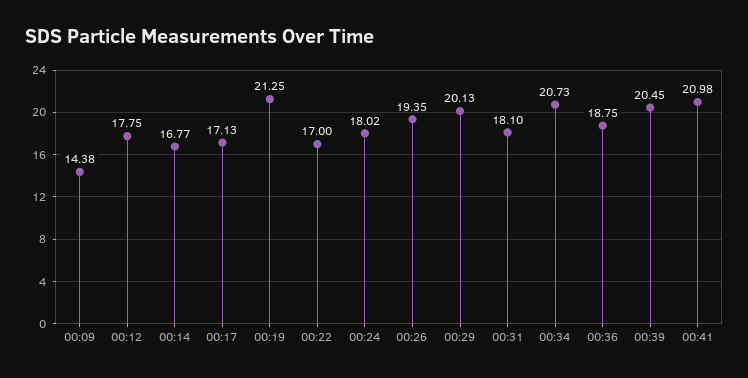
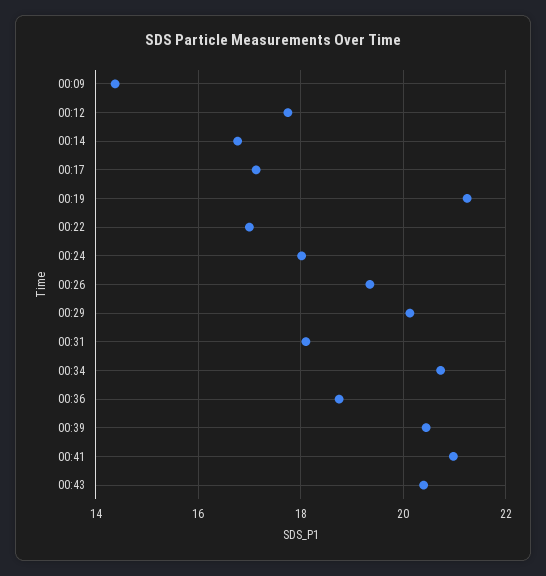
00:43: none -> 20.4

